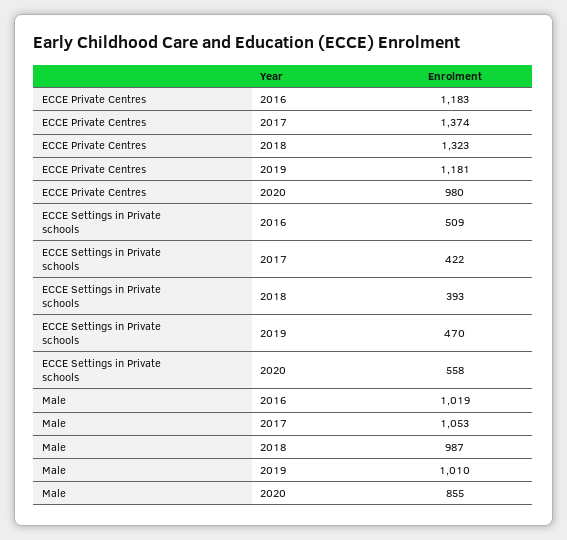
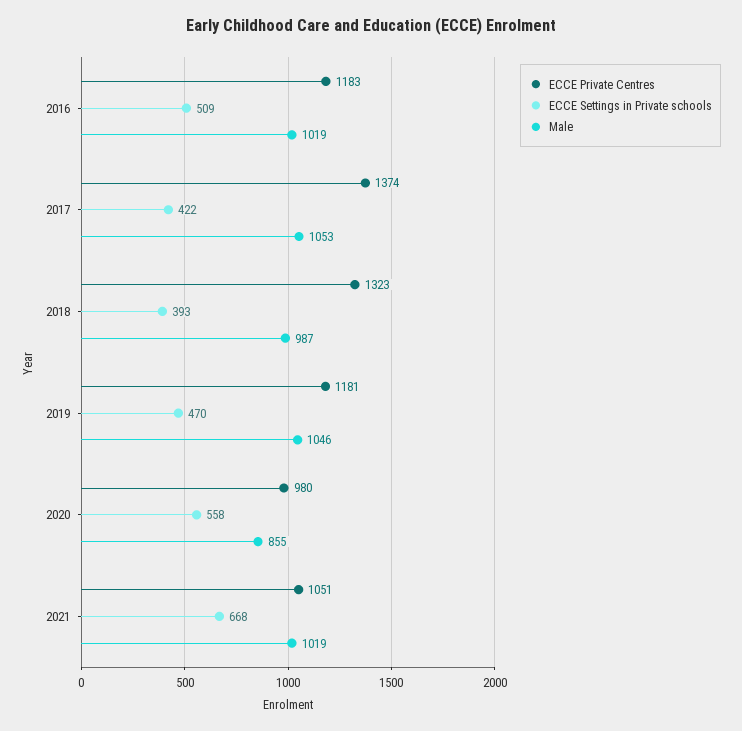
Male, 2019: 1010 -> 1046
ECCE Private Centres, 2021: none -> 1051
ECCE Settings in Private schools, 2021: none -> 668
Male, 2021: none -> 1019

